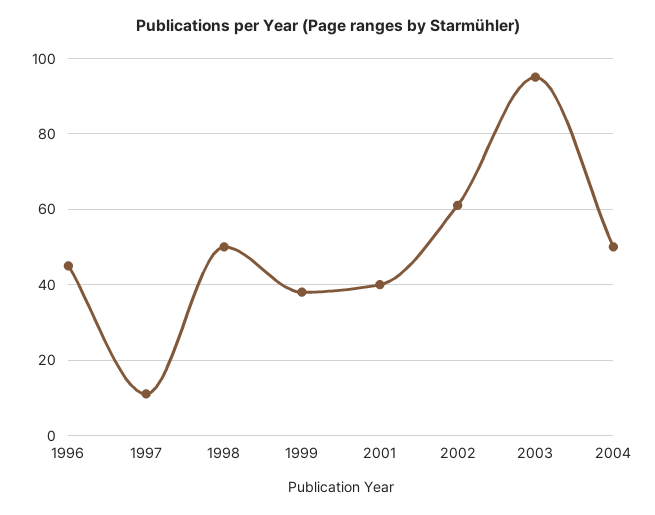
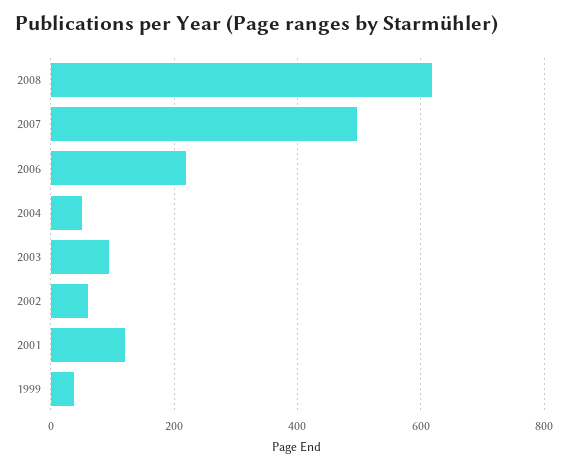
1996: 45 -> none
1997: 10 -> none
1998: 50 -> none
2001: 40 -> 120
2008: none -> 620
2007: none -> 500
2006: none -> 220

